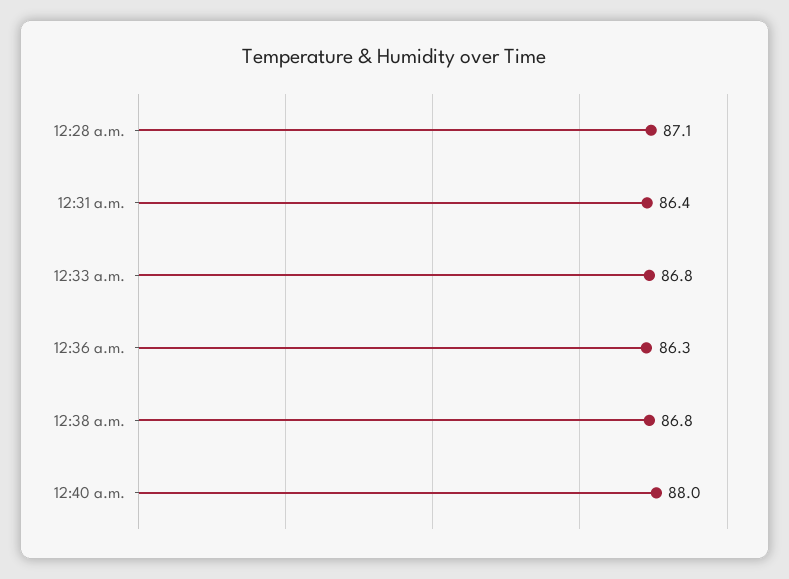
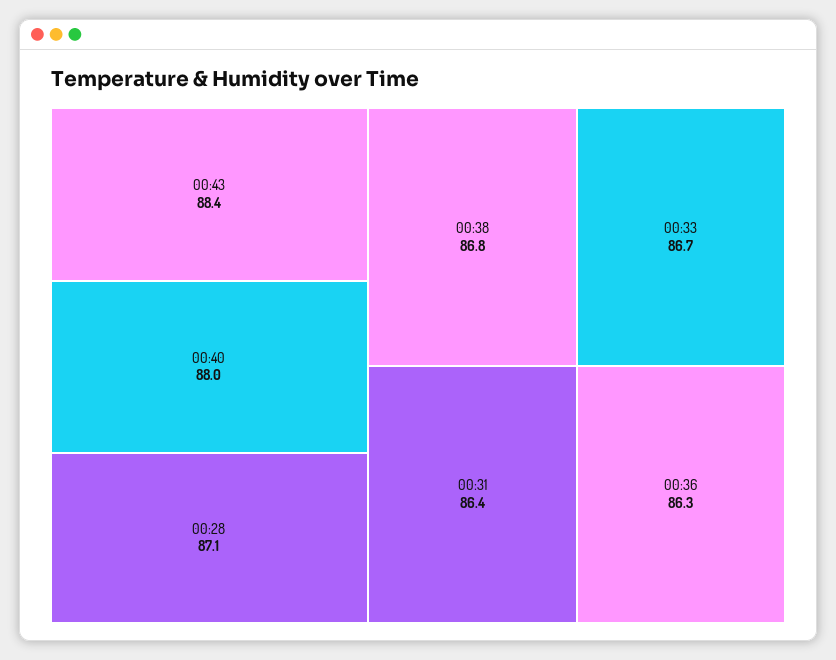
12:33 a.m.: 86.8 -> 86.7
00:43: none -> 88.4

